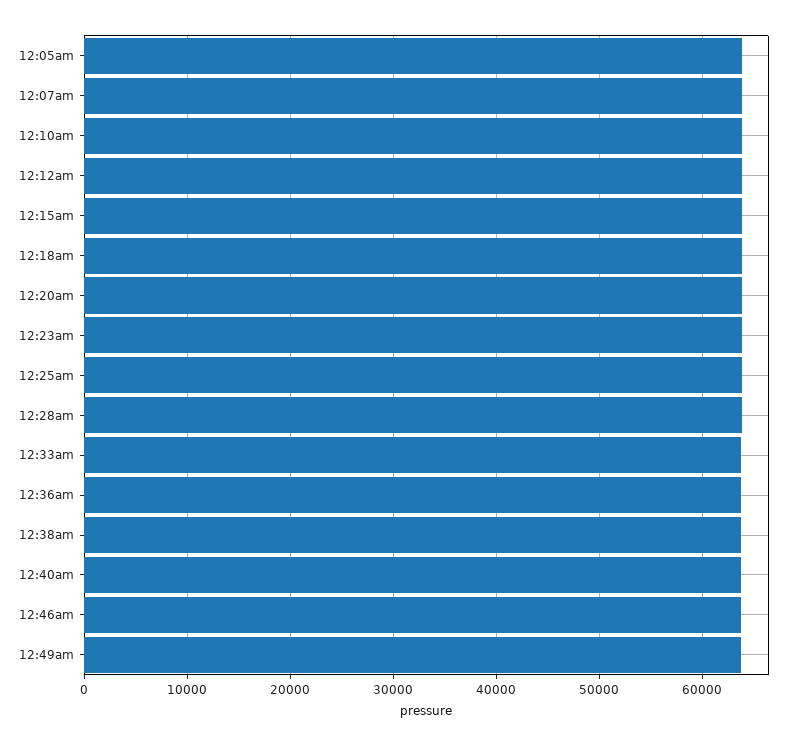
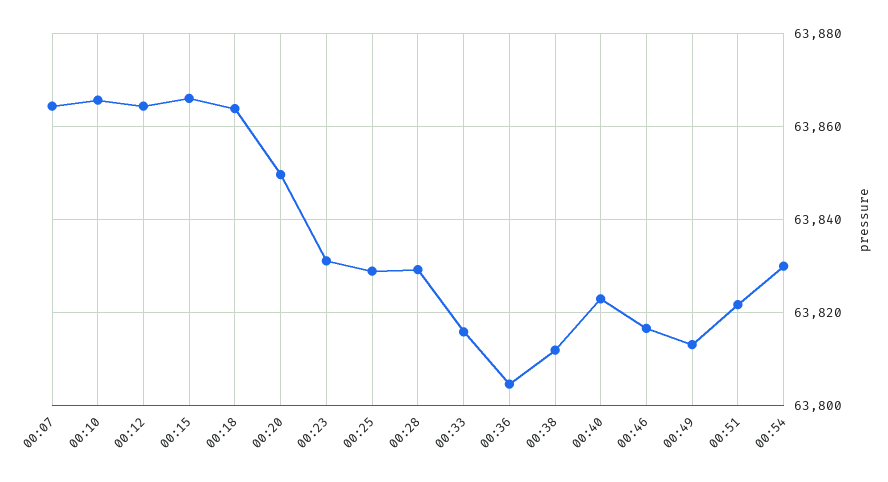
12:05am: 64000 -> none
00:51: none -> 63822
00:54: none -> 63830

